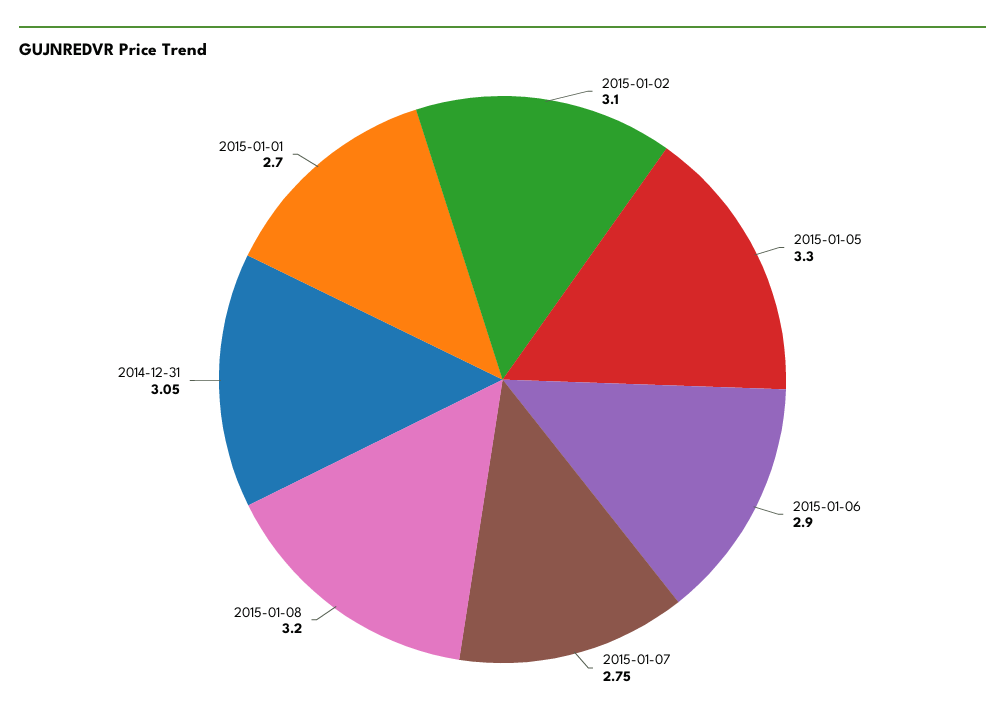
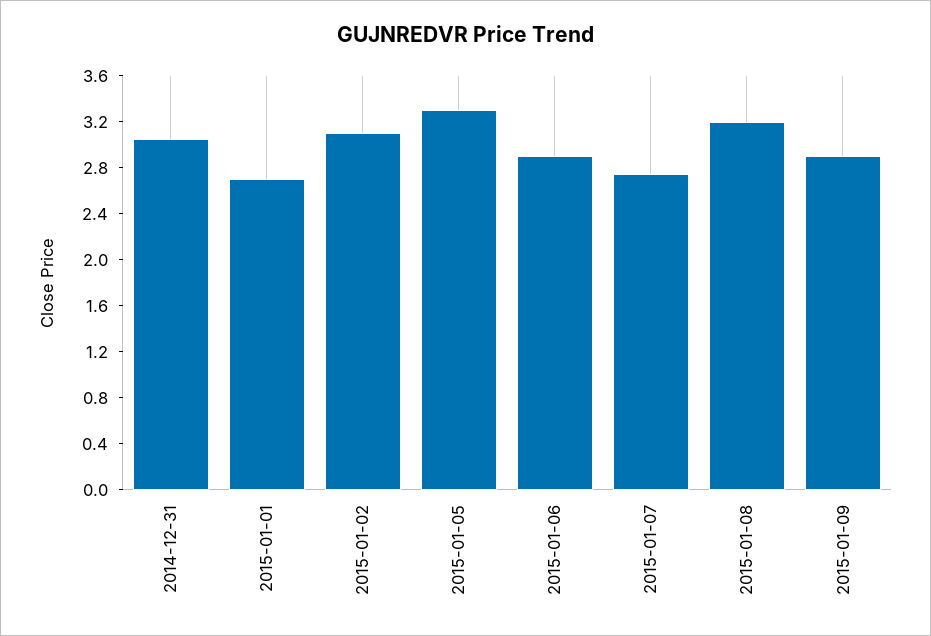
2015-01-09: none -> 2.9

